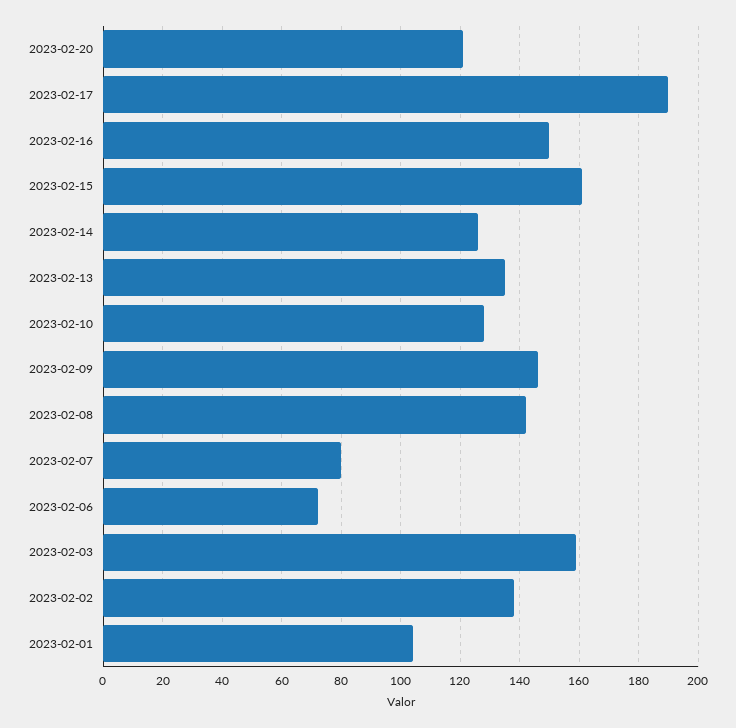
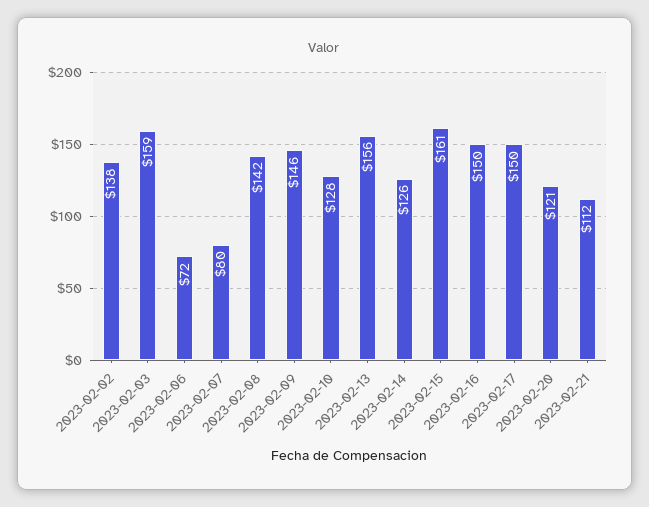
2023-02-17: 190 -> 150
2023-02-13: 135 -> 156
2023-02-01: 105 -> none
2023-02-21: none -> 112

